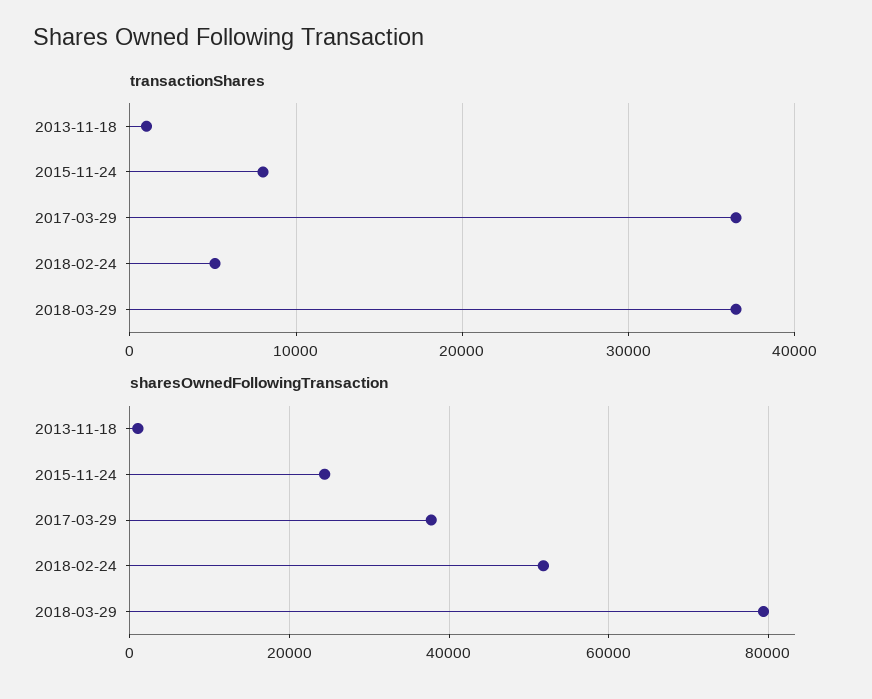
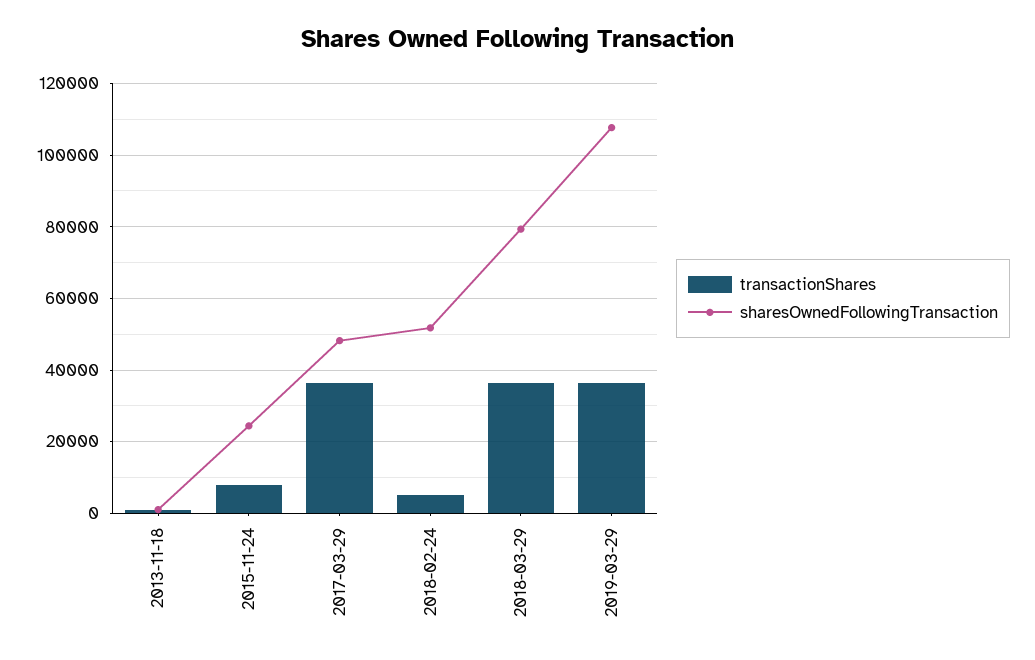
sharesOwnedFollowingTransaction, 2017-03-29: 38000 -> 48000
transactionShares, 2019-03-29: none -> 36000
sharesOwnedFollowingTransaction, 2019-03-29: none -> 108000

